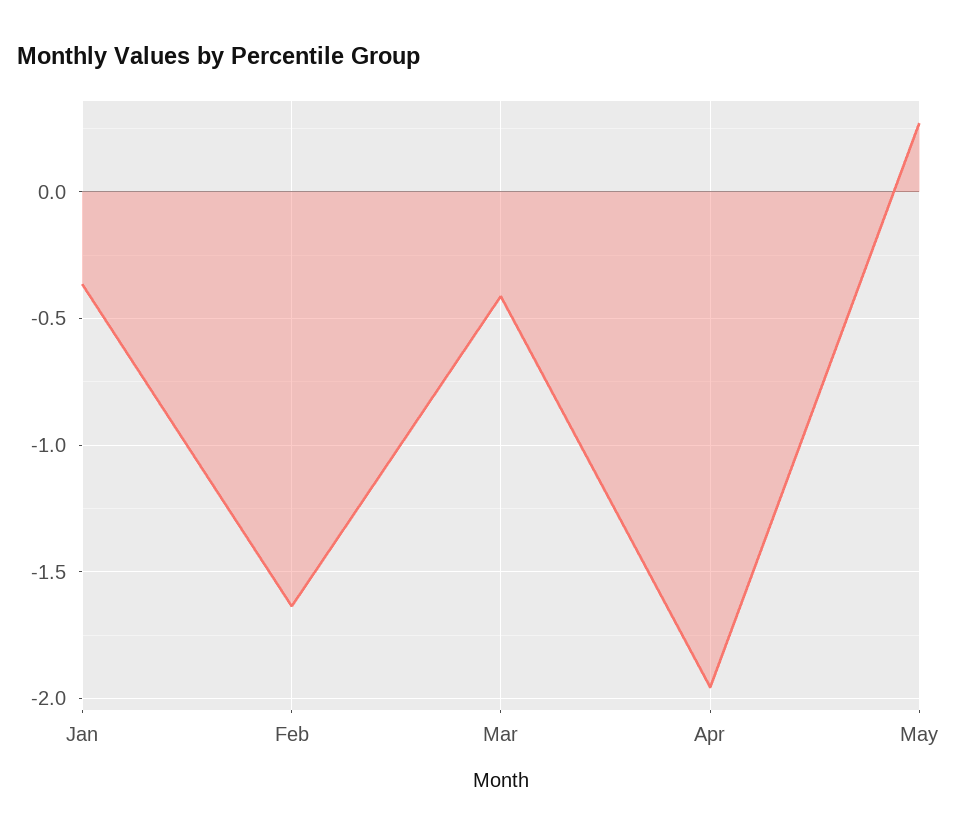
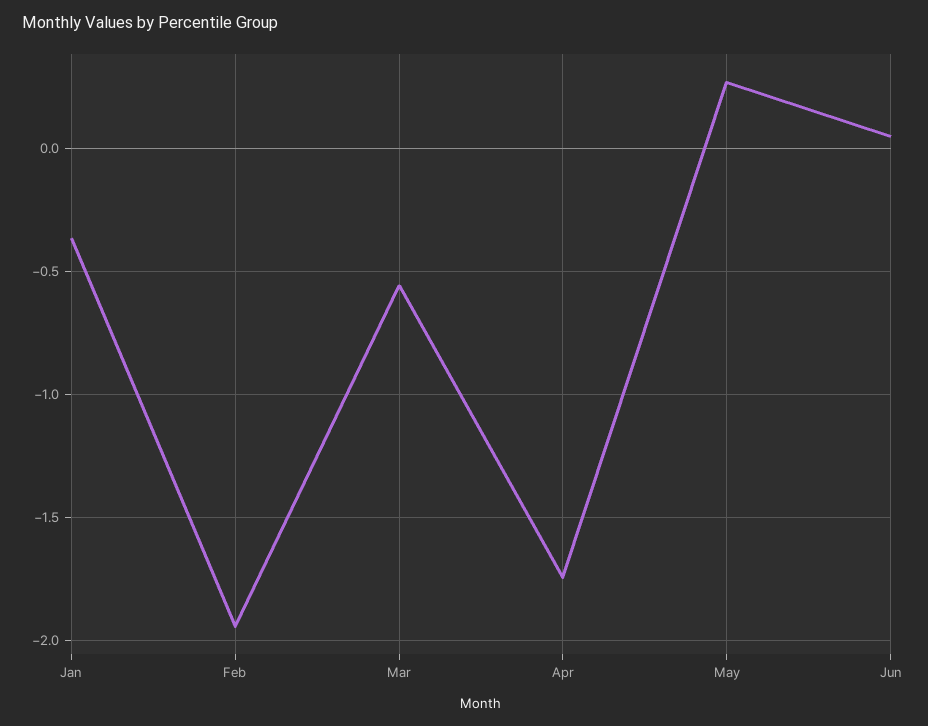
Feb: -1.65 -> -1.95
Mar: -0.4 -> -0.55
Apr: -1.95 -> -1.75
Jun: none -> 0.05

